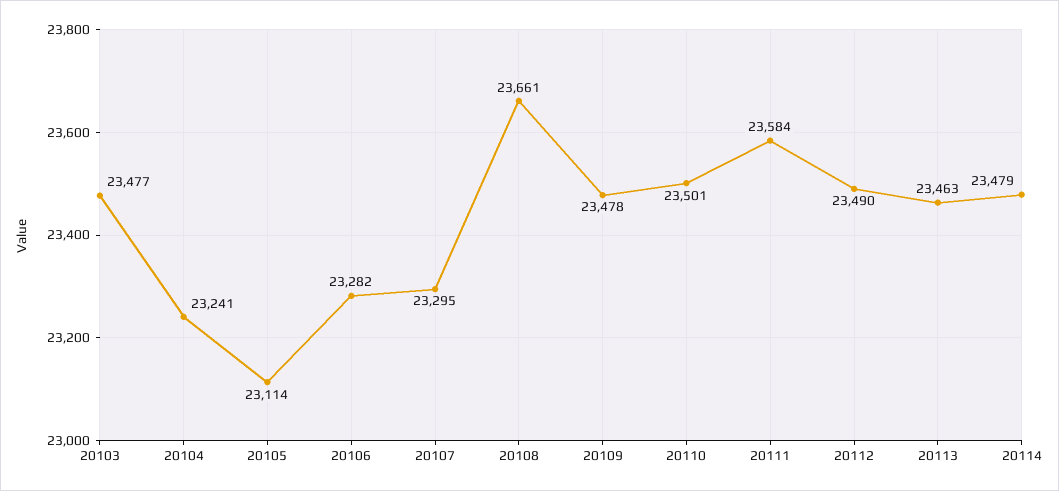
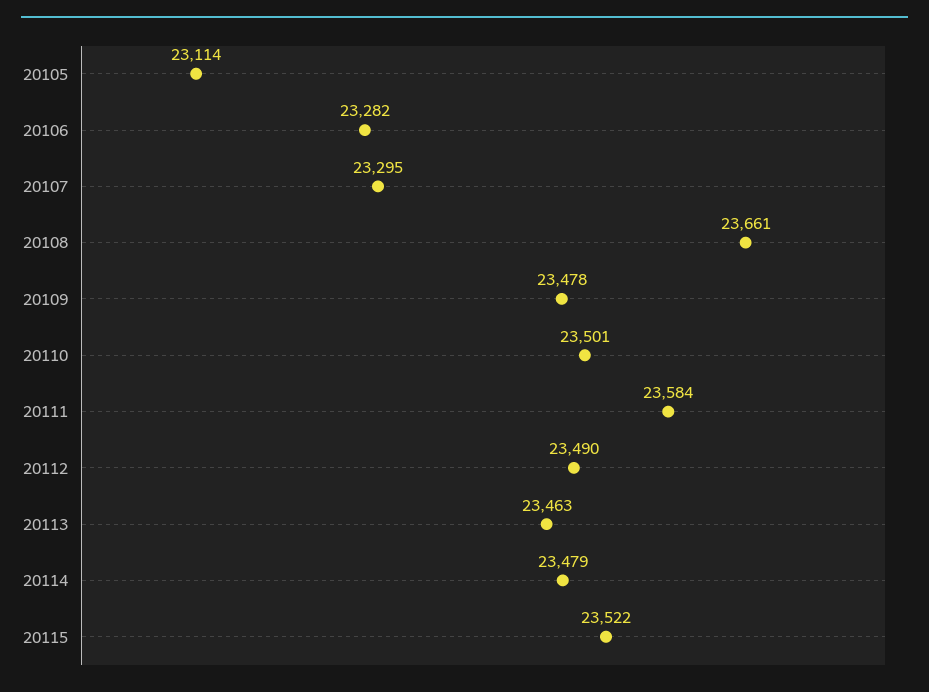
20103: 23477 -> none
20104: 23241 -> none
20115: none -> 23522

